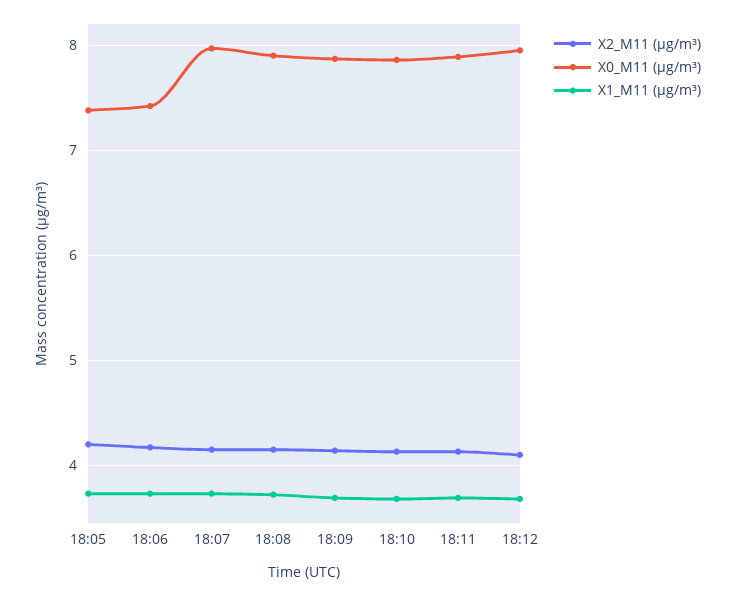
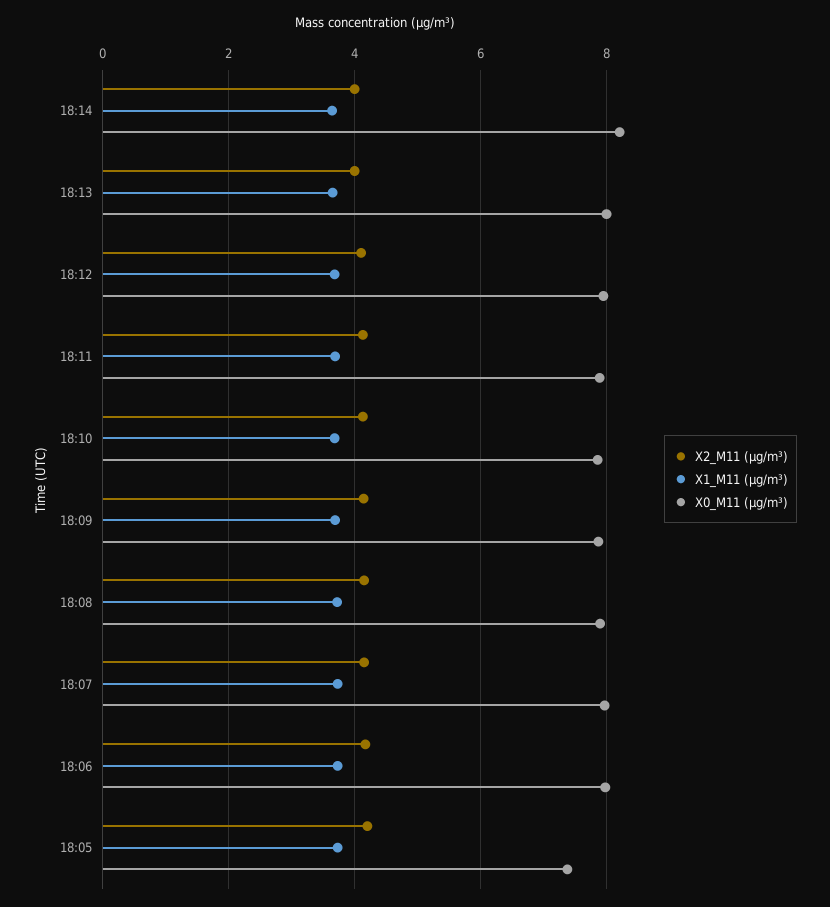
X0_M11 (μg/m³), 18:06: 7.4 -> 8
X2_M11 (μg/m³), 18:14: none -> 4
X1_M11 (μg/m³), 18:14: none -> 3.6
X0_M11 (μg/m³), 18:14: none -> 8.2
X2_M11 (μg/m³), 18:13: none -> 4
X1_M11 (μg/m³), 18:13: none -> 3.6
X0_M11 (μg/m³), 18:13: none -> 8

